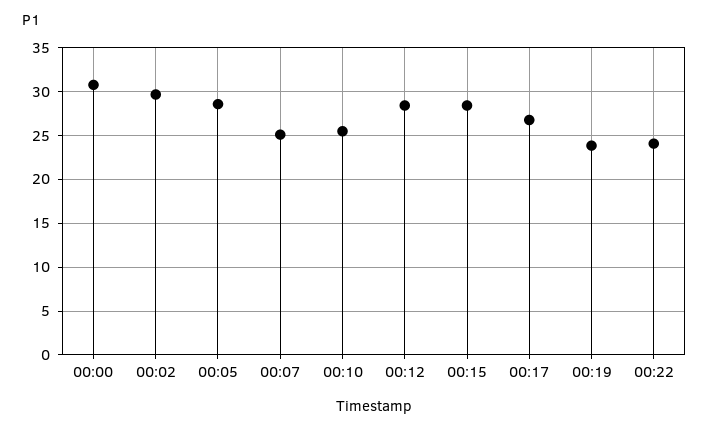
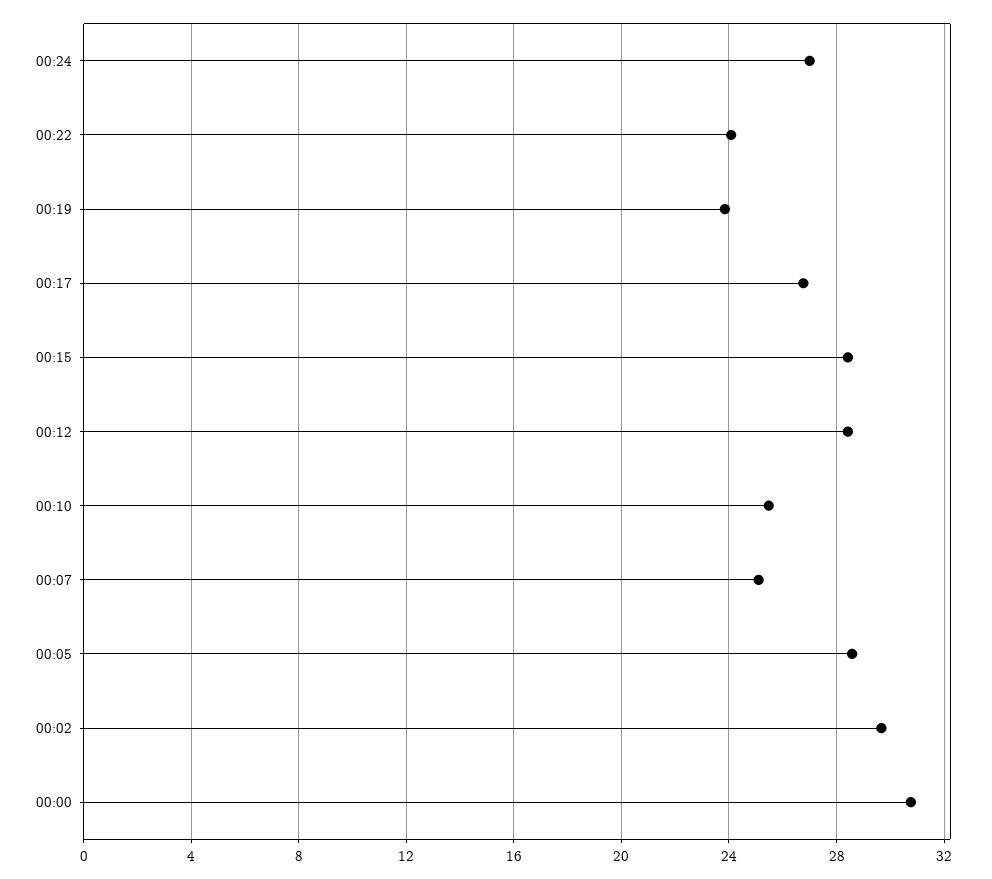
00:24: none -> 27

